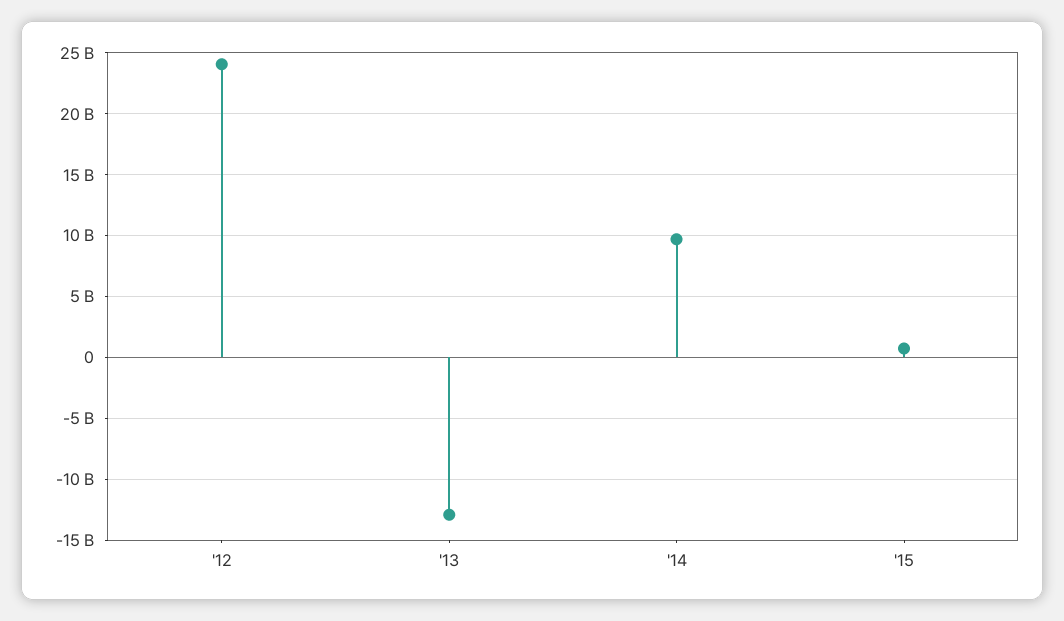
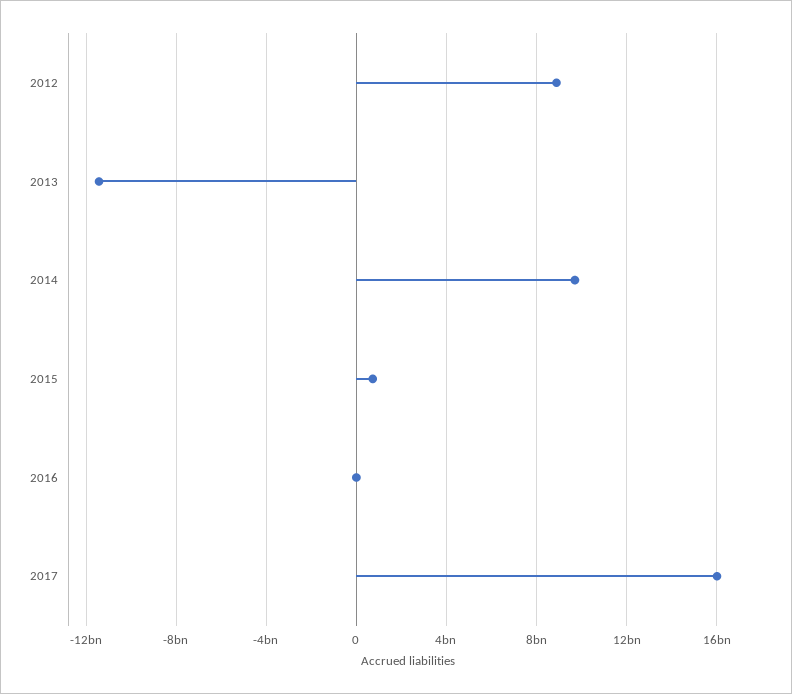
'12: 24000000000 -> 9000000000
'13: -13000000000 -> -11500000000
2016: none -> 0
2017: none -> 16000000000

